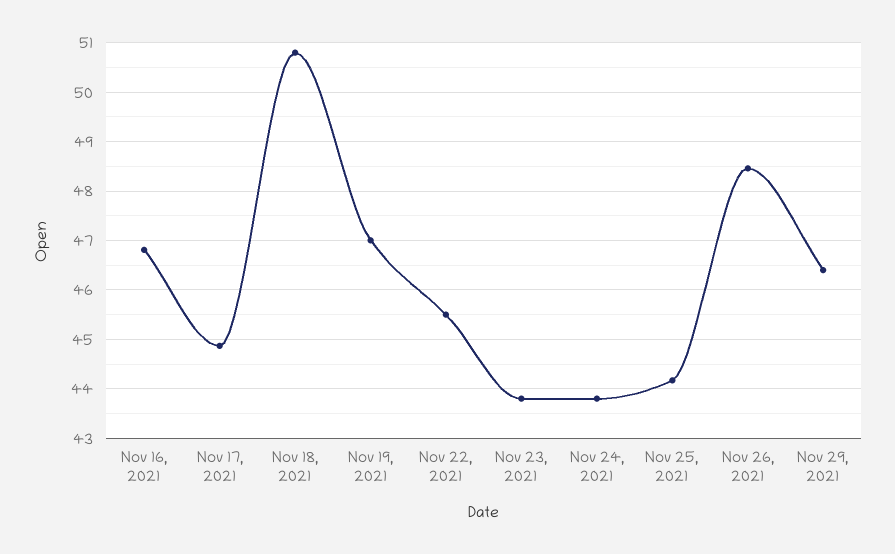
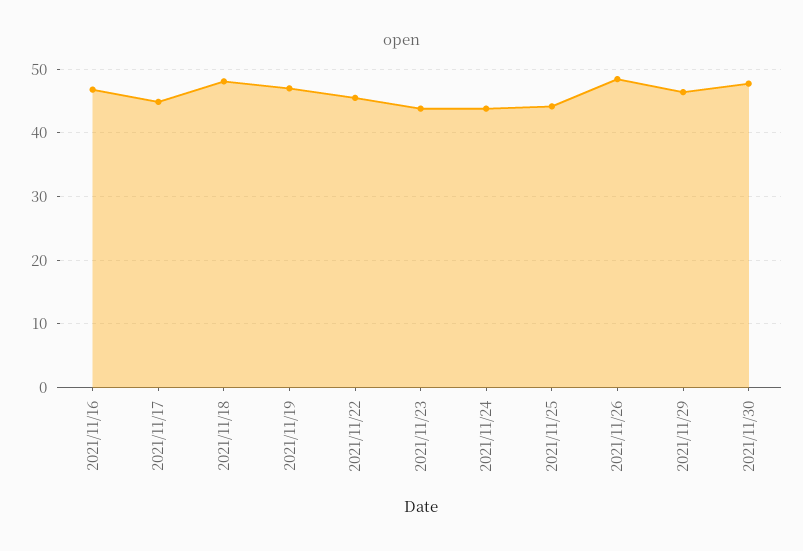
Nov 18, 2021: 50.8 -> 48
2021/11/30: none -> 48

